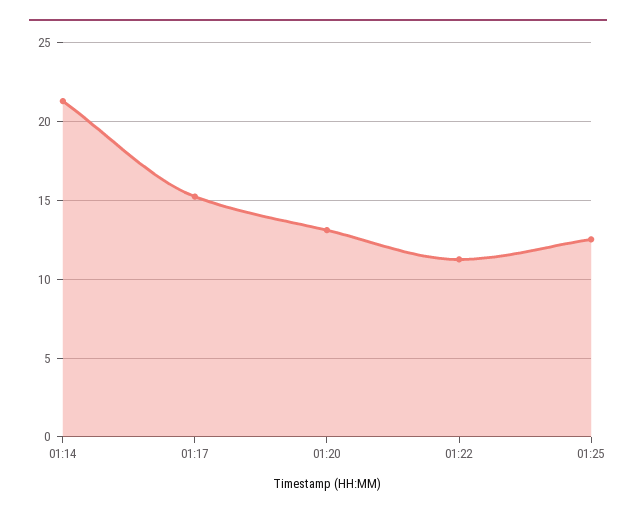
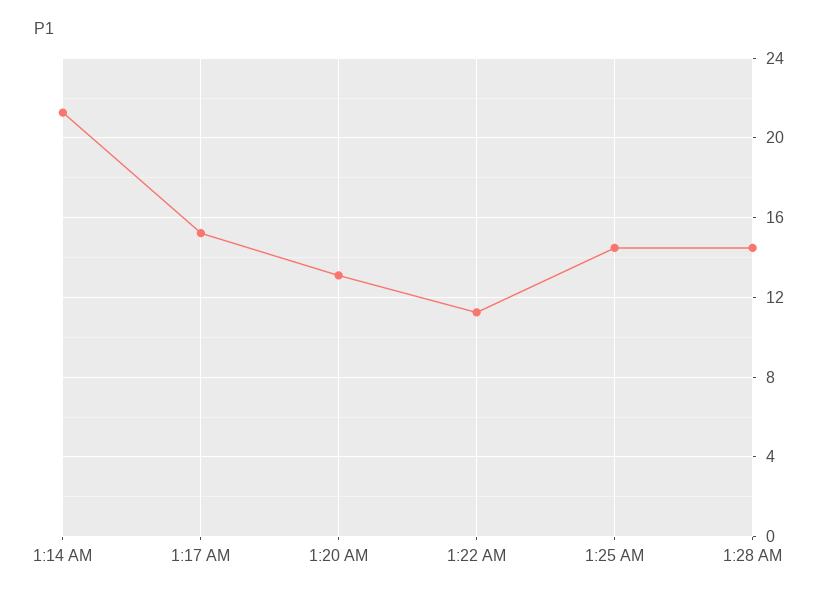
01:25: 12.5 -> 14.5
1:28 AM: none -> 14.5

